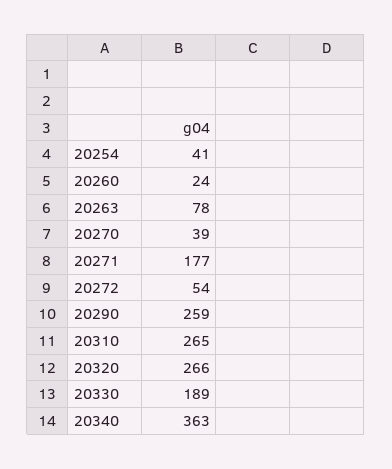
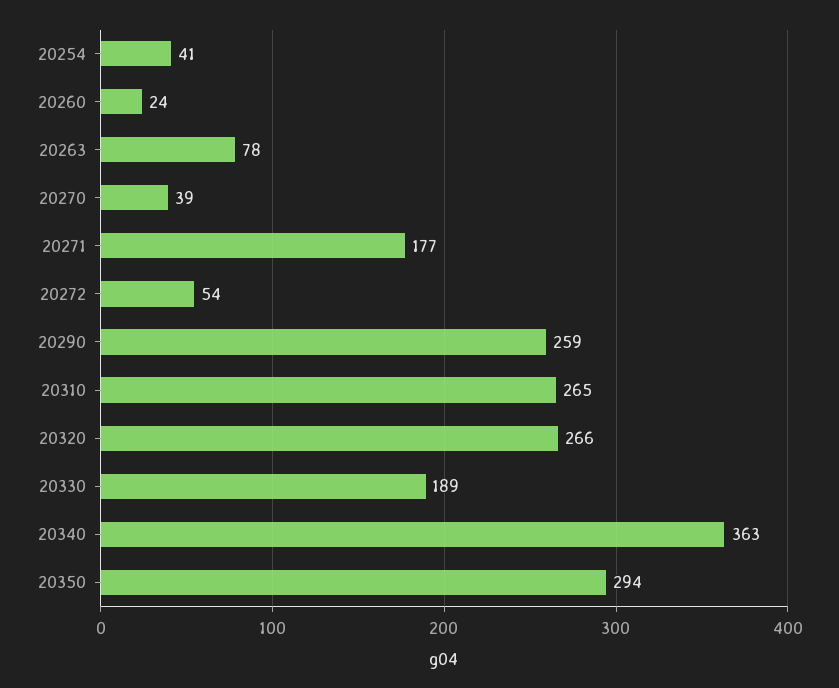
20350: none -> 294

